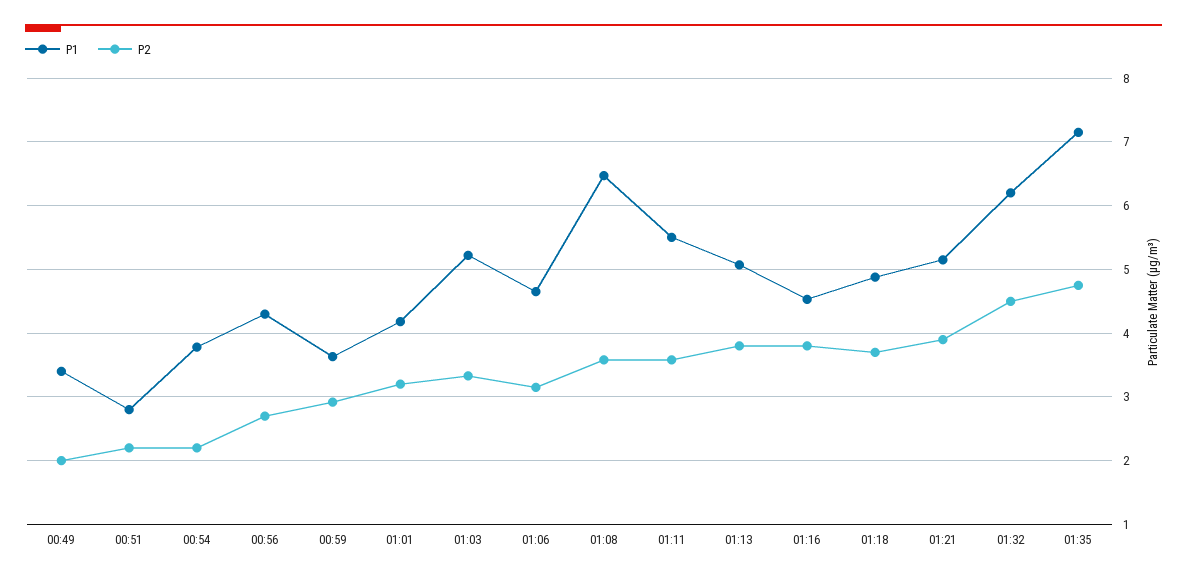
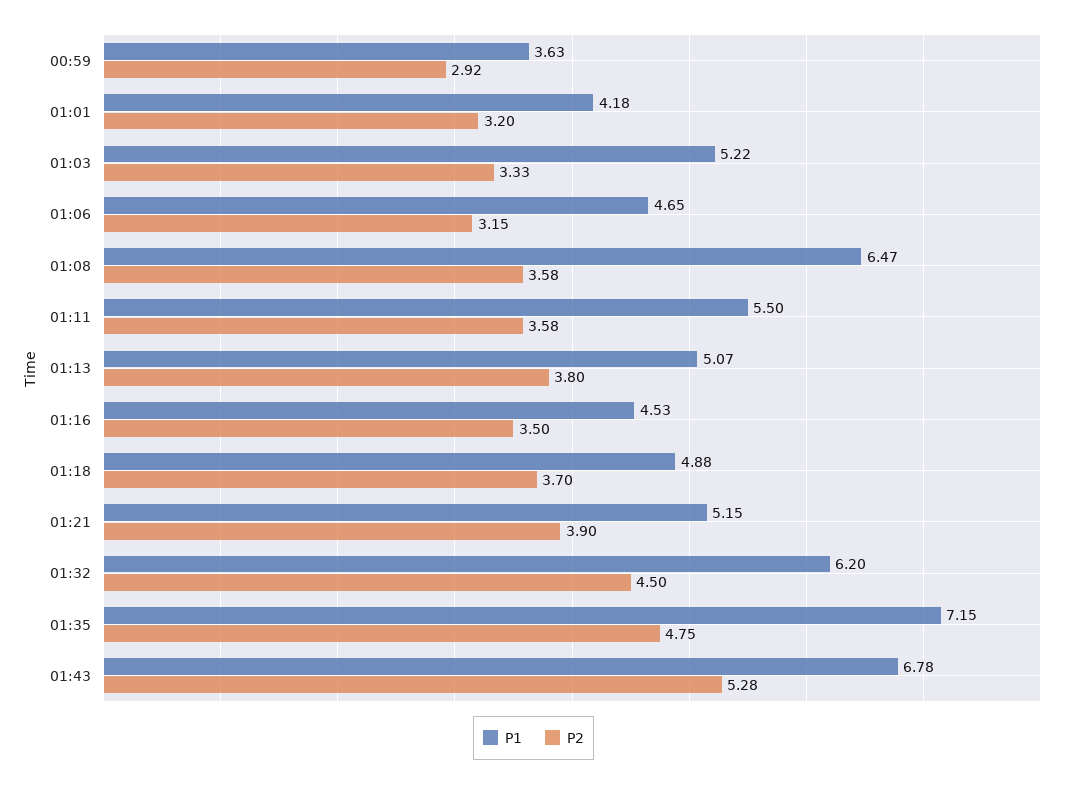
P1, 00:49: 3.4 -> none
P2, 00:49: 2 -> none
P1, 00:51: 2.8 -> none
P2, 00:51: 2.2 -> none
P1, 00:54: 3.8 -> none
P2, 00:54: 2.2 -> none
P1, 00:56: 4.3 -> none
P2, 00:56: 2.7 -> none
P2, 01:16: 3.8 -> 3.5
P1, 01:43: none -> 6.78
P2, 01:43: none -> 5.28

